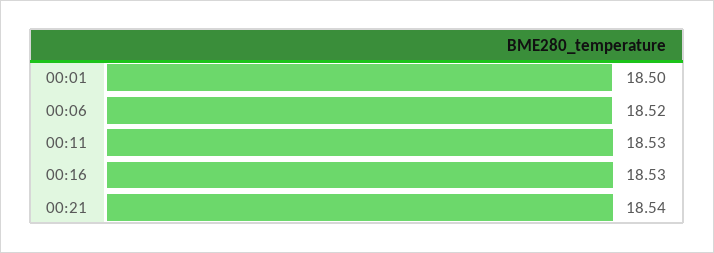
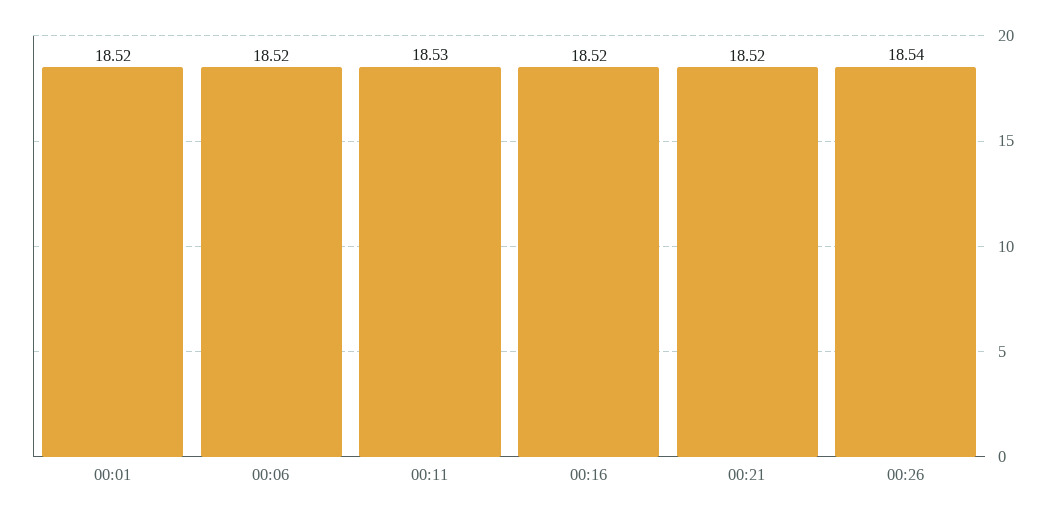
00:01: 18.5 -> 18.52
00:16: 18.53 -> 18.52
00:21: 18.54 -> 18.52
00:26: none -> 18.54

